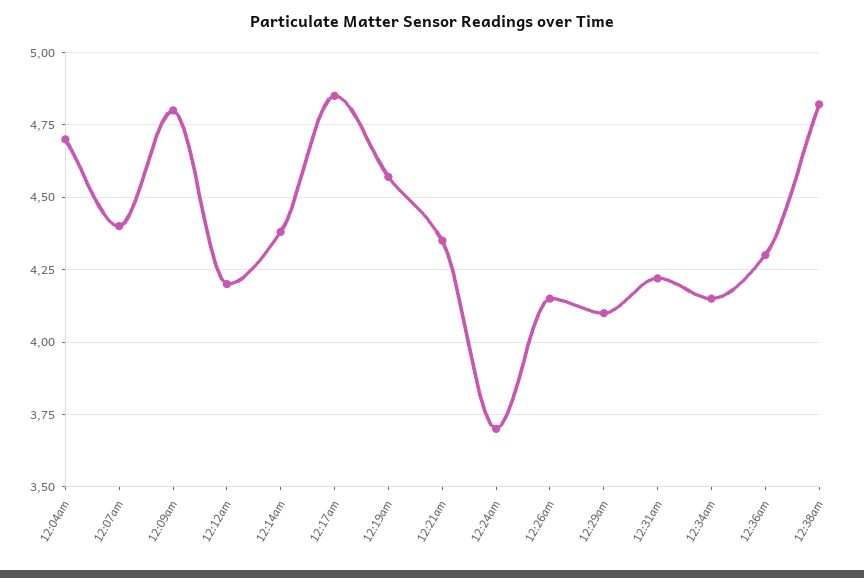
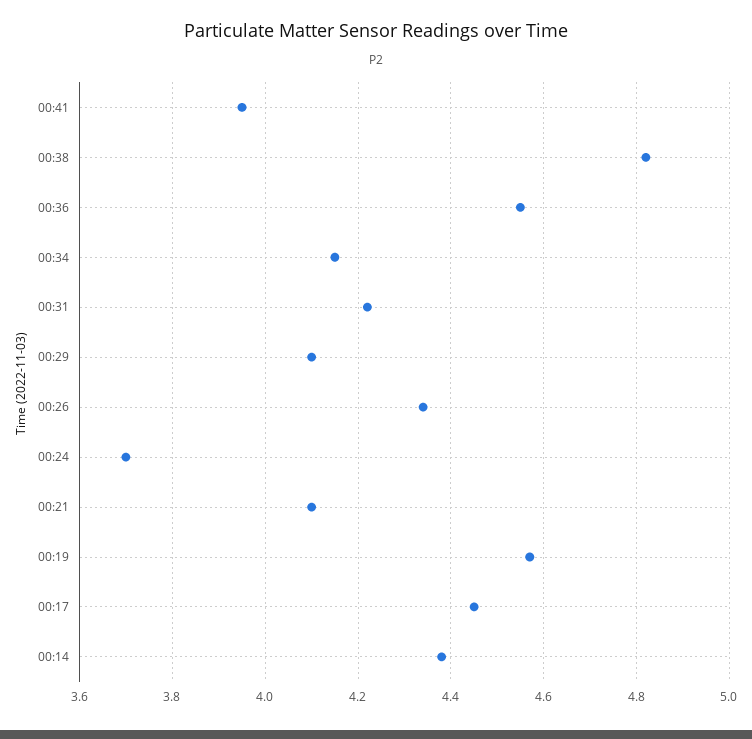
12:04am: 4.7 -> none
12:07am: 4.4 -> none
12:09am: 4.8 -> none
12:12am: 4.2 -> none
12:17am: 4.85 -> 4.45
12:21am: 4.35 -> 4.1
12:26am: 4.15 -> 4.35
12:36am: 4.3 -> 4.55
00:41: none -> 3.95

